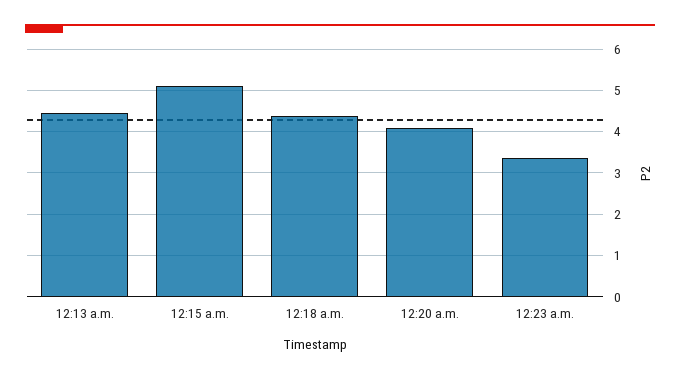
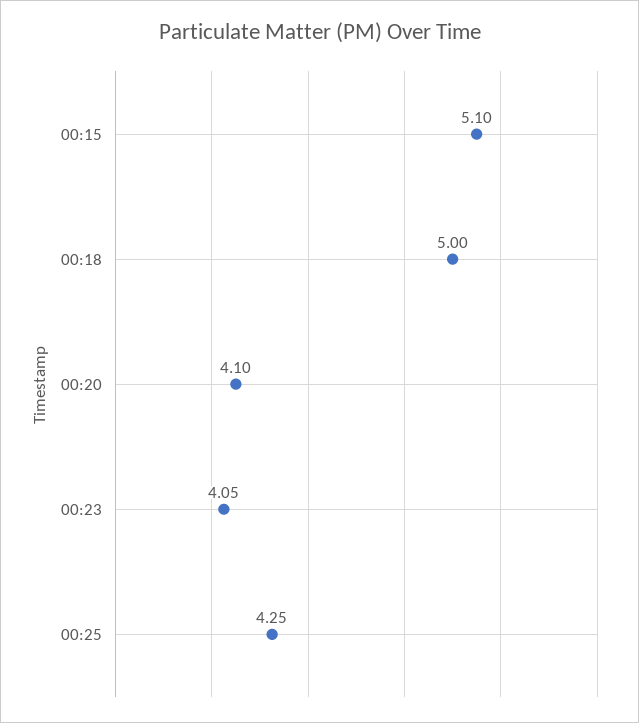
12:13 a.m.: 4.4 -> none
12:18 a.m.: 4.4 -> 5
12:23 a.m.: 3.4 -> 4.05
00:25: none -> 4.25

